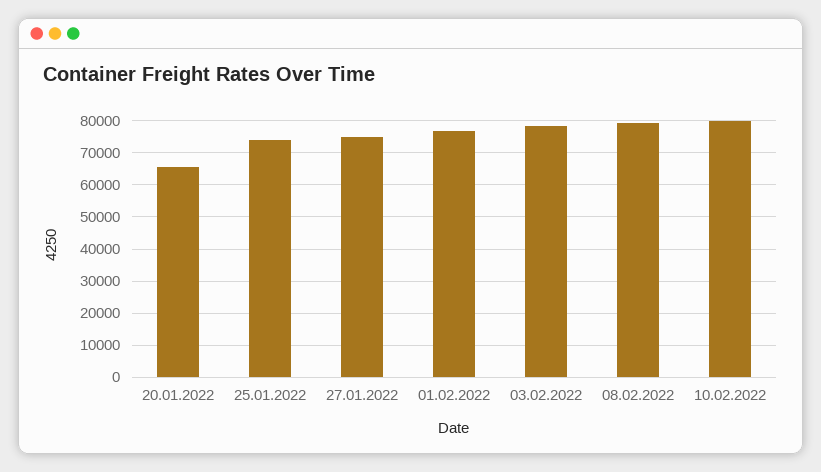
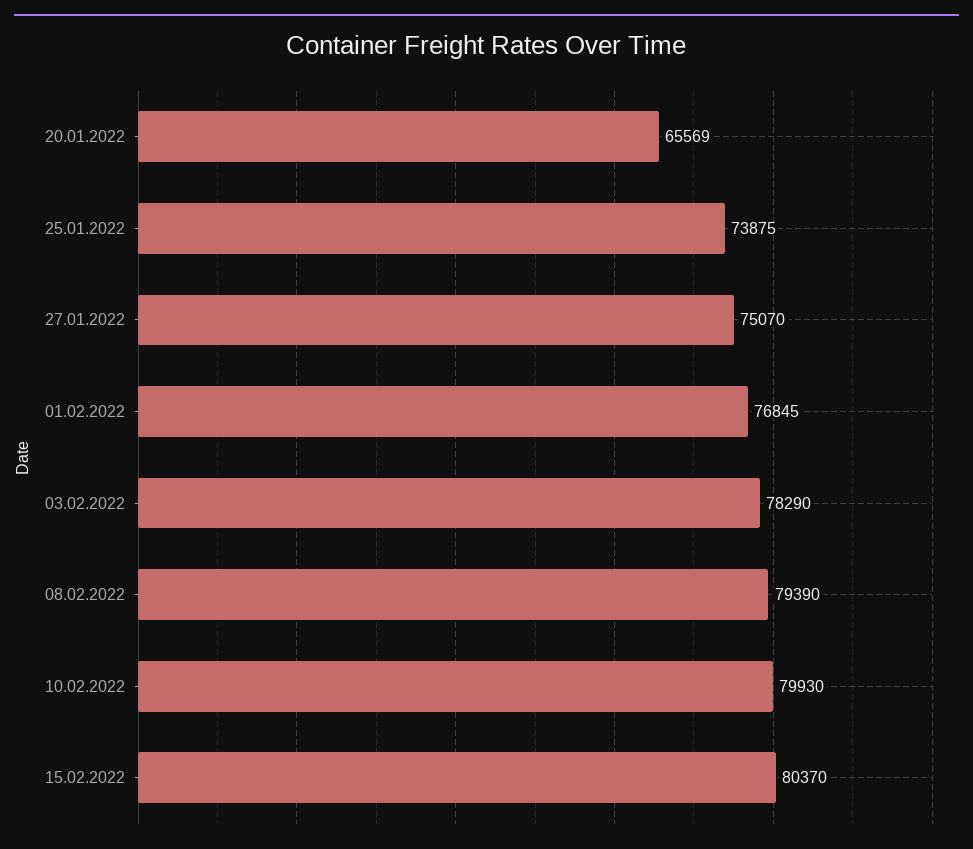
15.02.2022: none -> 80370

